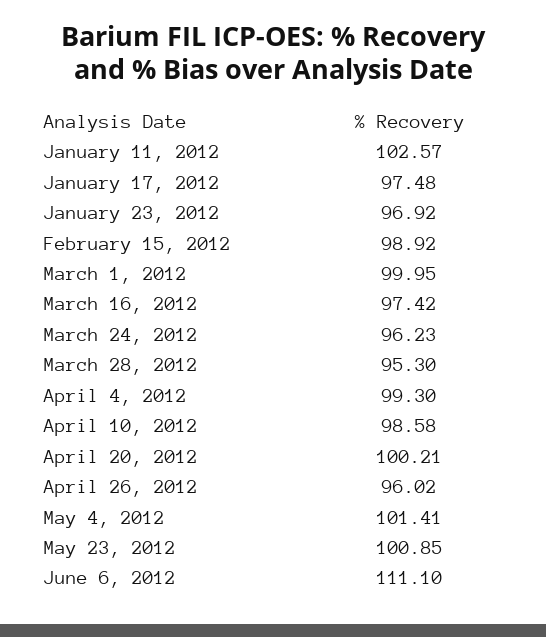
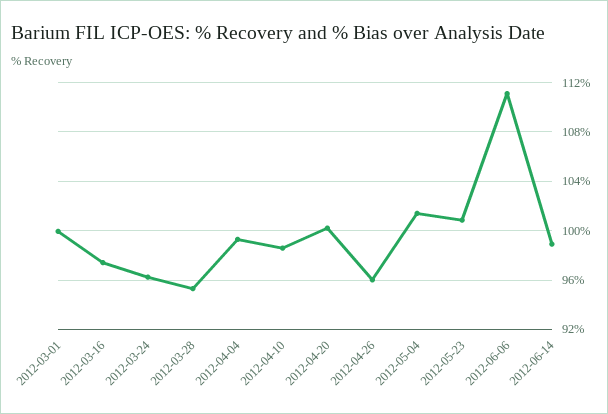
January 11, 2012: 102.57 -> none
January 17, 2012: 97.48 -> none
January 23, 2012: 96.92 -> none
February 15, 2012: 98.92 -> none
2012-06-14: none -> 99

